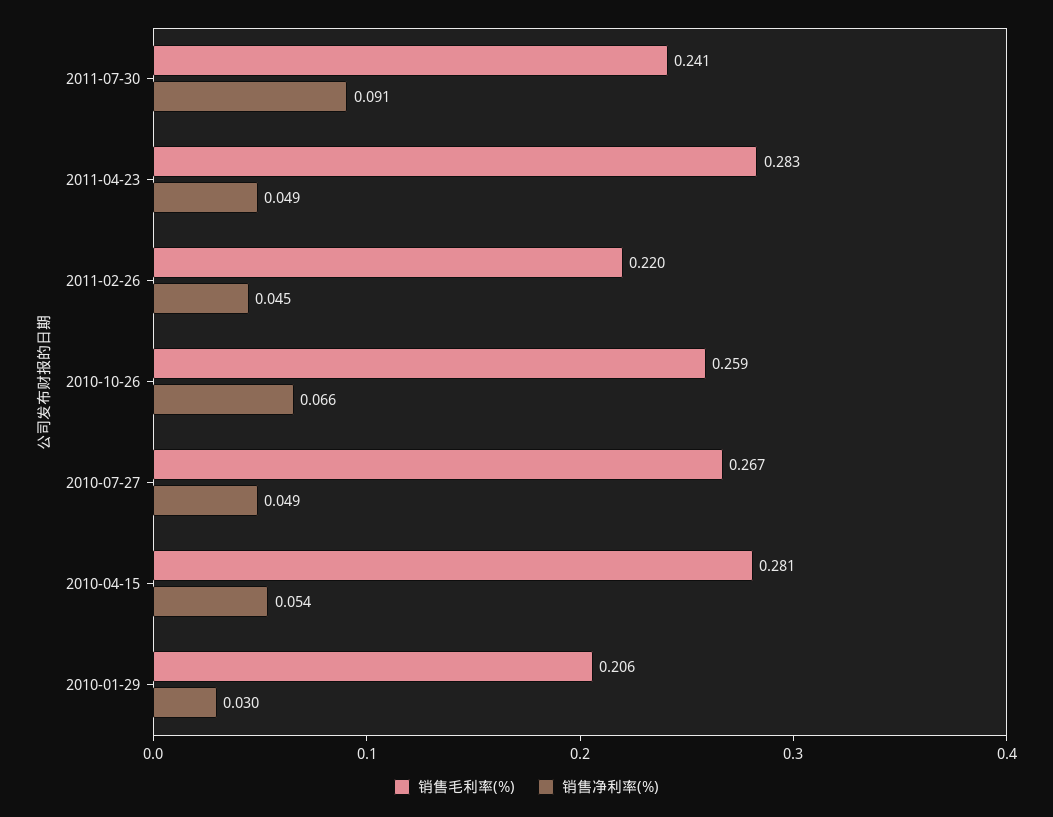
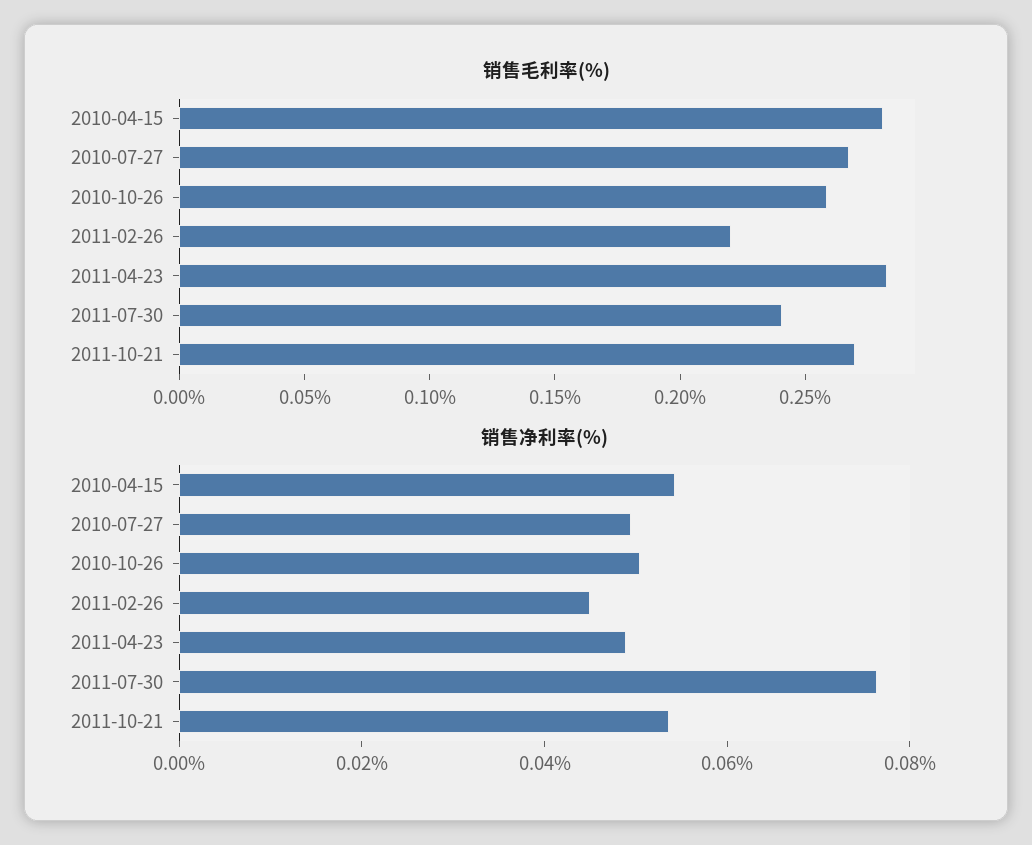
销售净利率(%), 2011-07-30: 0.091 -> 0.075
销售净利率(%), 2010-10-26: 0.066 -> 0.05
销售毛利率(%), 2010-01-29: 0.206 -> none
销售净利率(%), 2010-01-29: 0.03 -> none
销售毛利率(%), 2011-10-21: none -> 0.27
销售净利率(%), 2011-10-21: none -> 0.055

